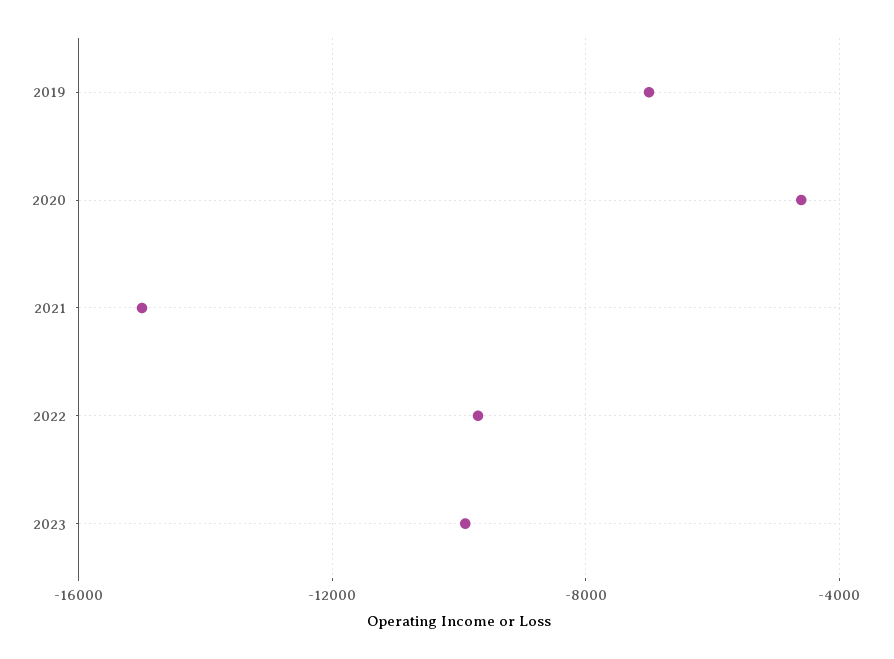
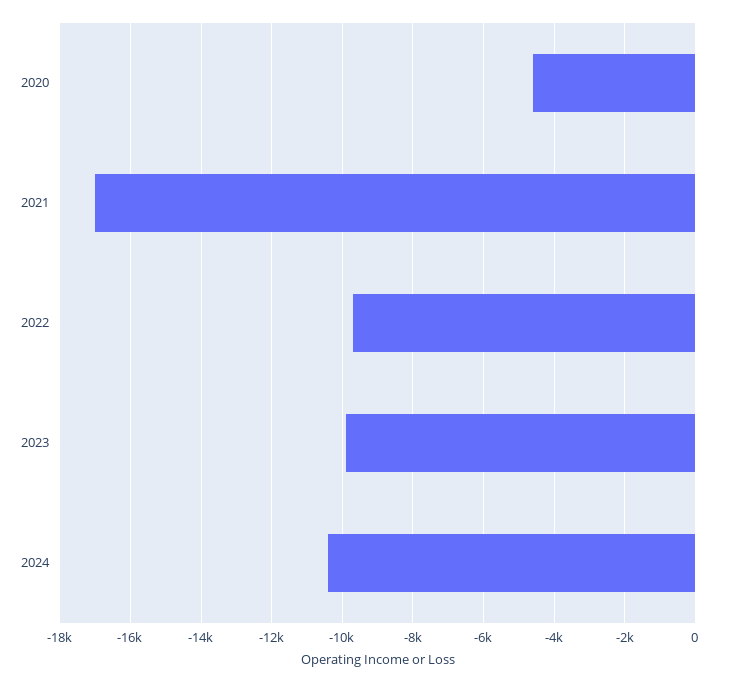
2019: -7000 -> none
2021: -15000 -> -17000
2024: none -> -10400

